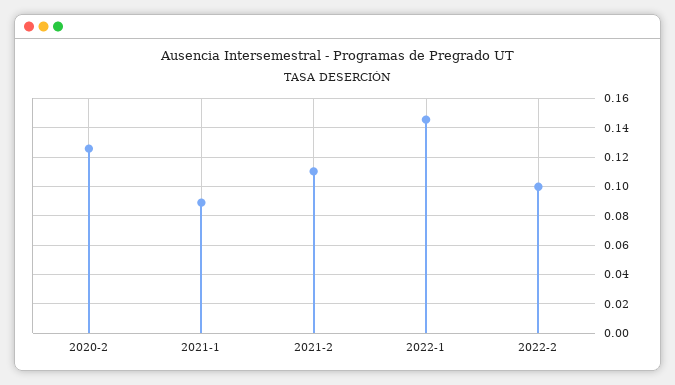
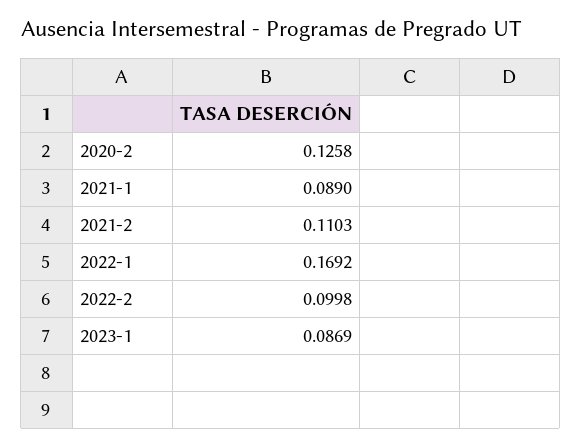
2022-1: 0.145 -> 0.1692
2023-1: none -> 0.0869

